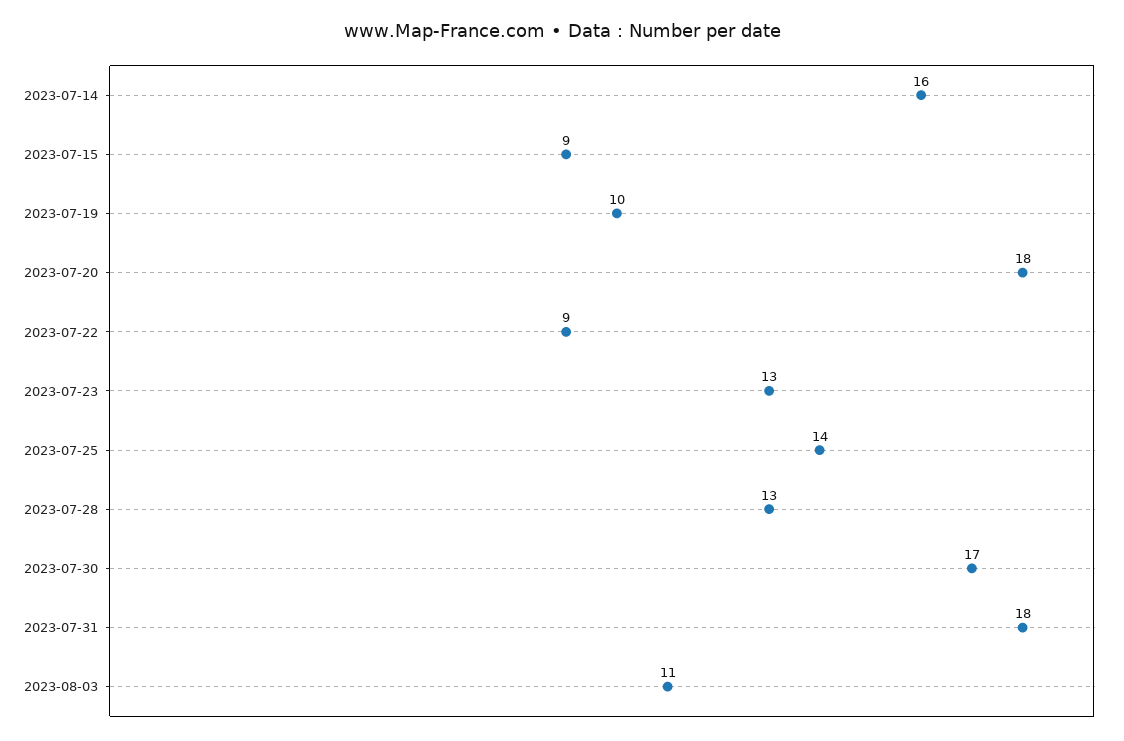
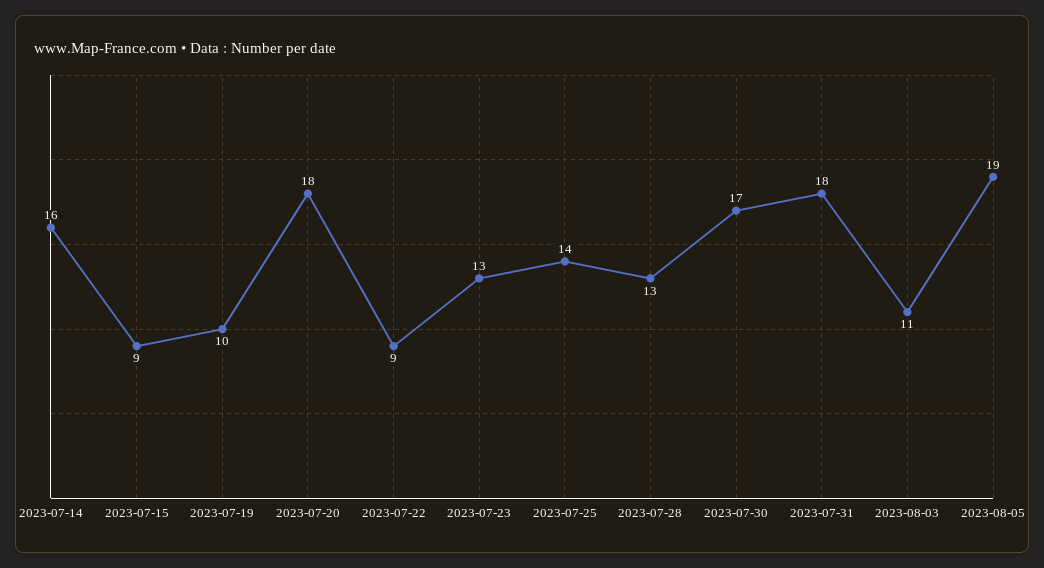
2023-08-05: none -> 19

